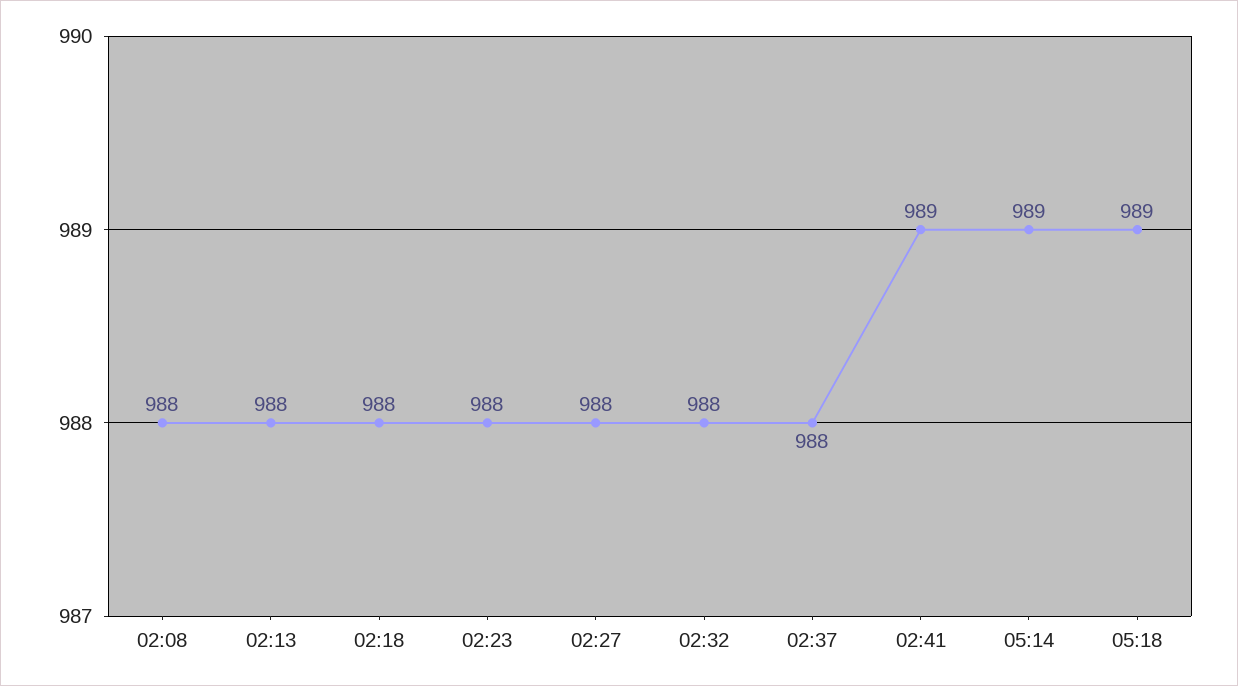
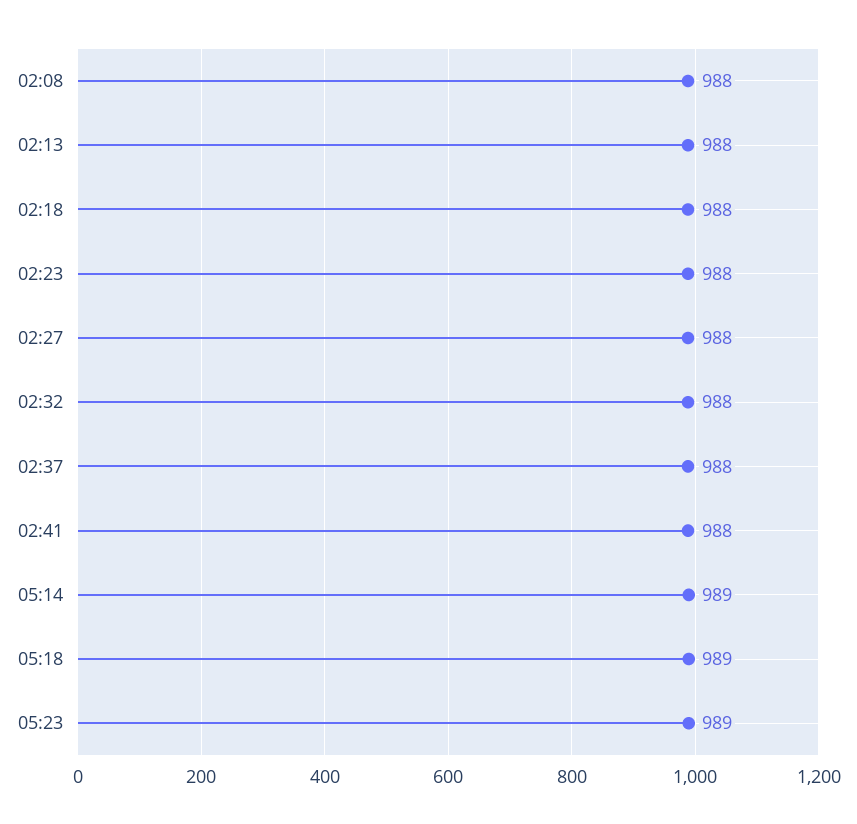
02:41: 989 -> 988
05:23: none -> 989

